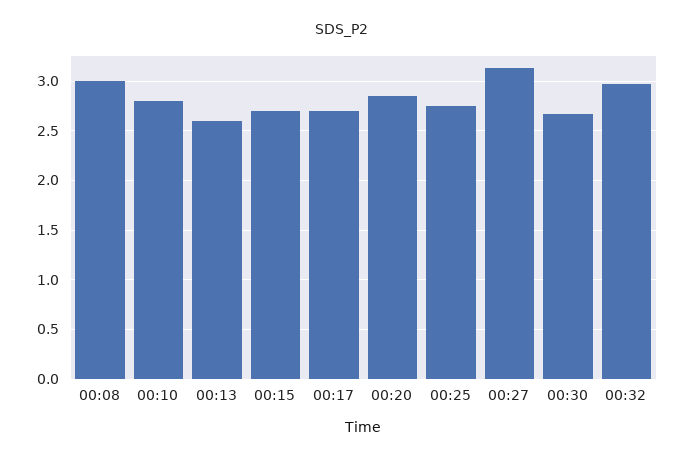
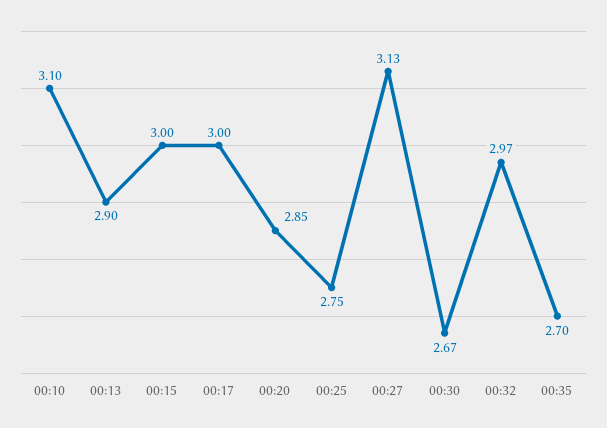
00:08: 3 -> none
00:10: 2.8 -> 3.1
00:13: 2.6 -> 2.9
00:15: 2.7 -> 3
00:17: 2.7 -> 3
00:35: none -> 2.7

